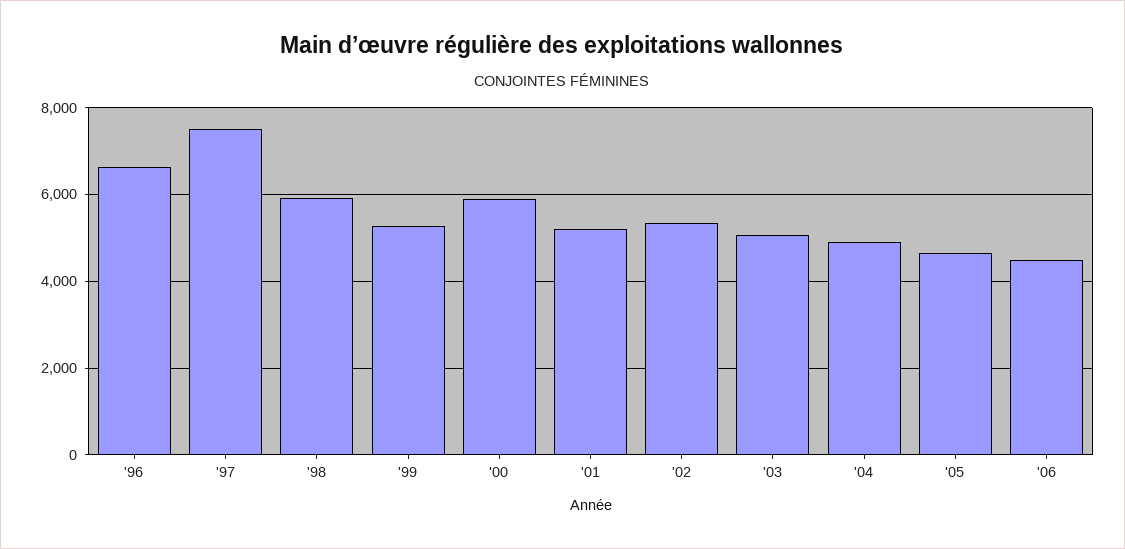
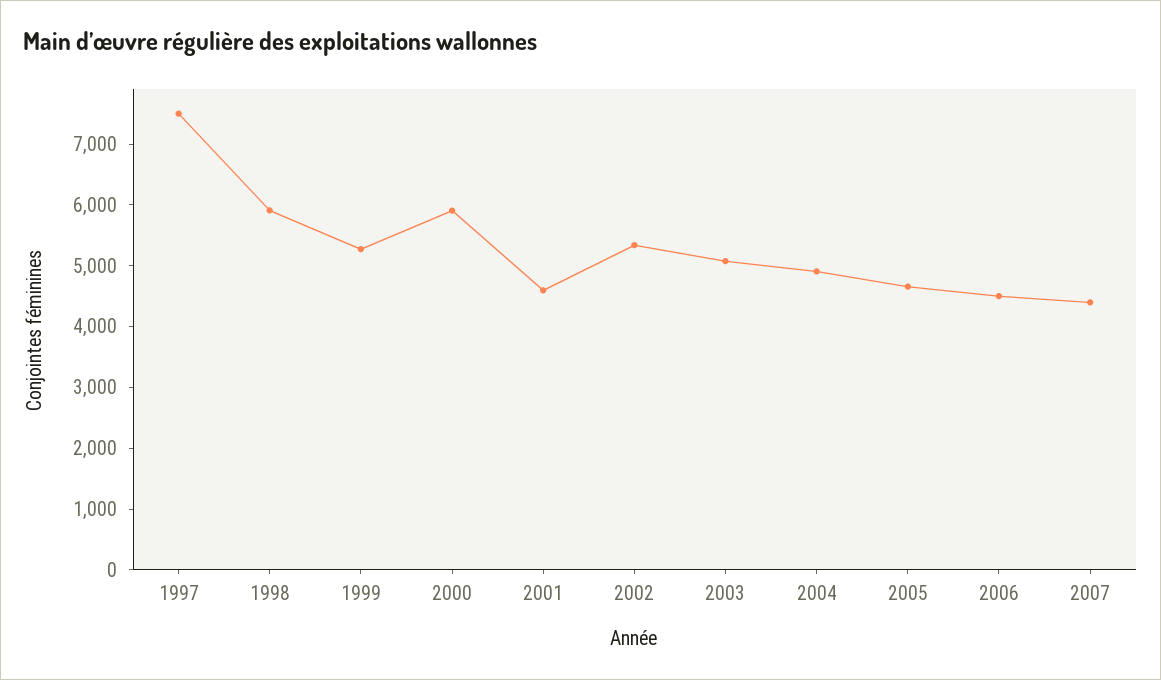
'96: 6600 -> none
'01: 5200 -> 4600
2007: none -> 4400

